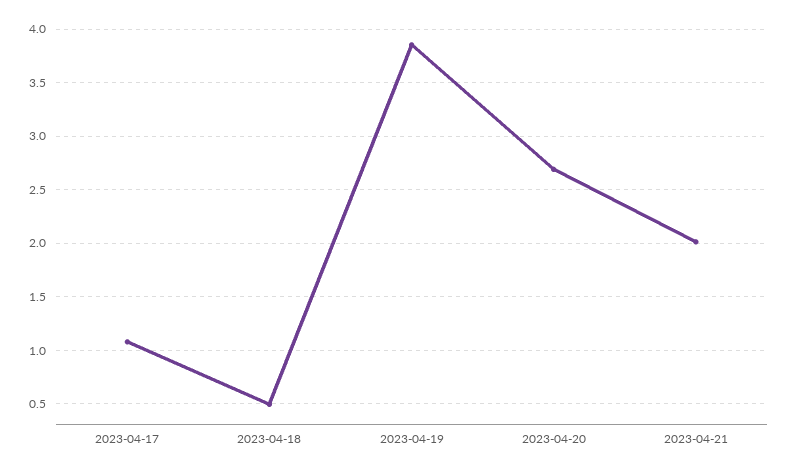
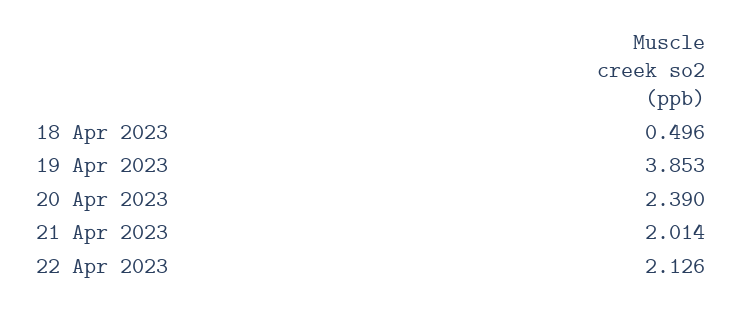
2023-04-17: 1.1 -> none
2023-04-20: 2.7 -> 2.39
22 Apr 2023: none -> 2.126

